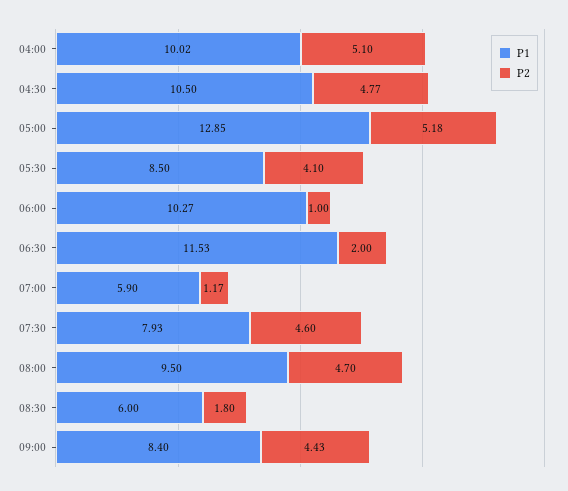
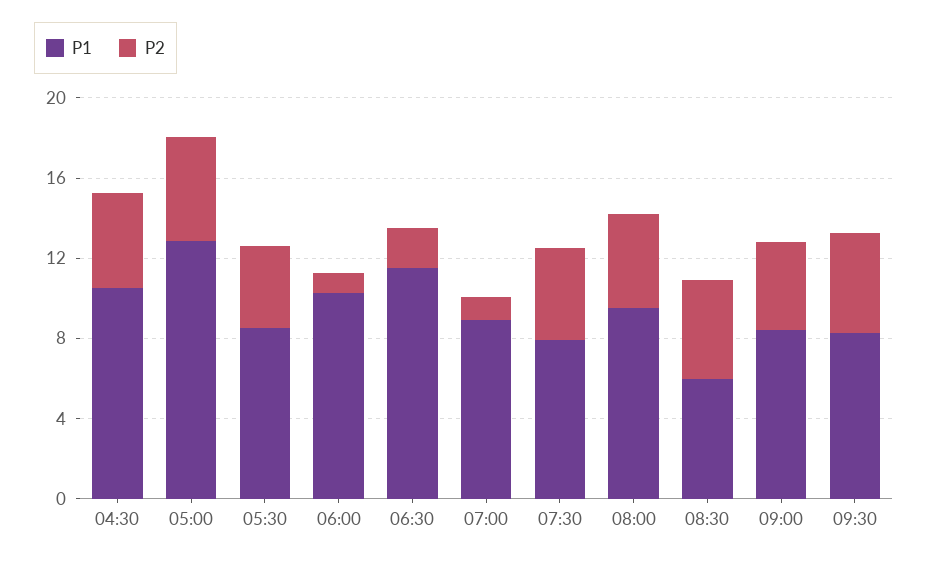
P1, 04:00: 10.02 -> none
P2, 04:00: 5.1 -> none
P1, 07:00: 5.9 -> 9
P2, 08:30: 1.8 -> 5
P1, 09:30: none -> 8
P2, 09:30: none -> 5

